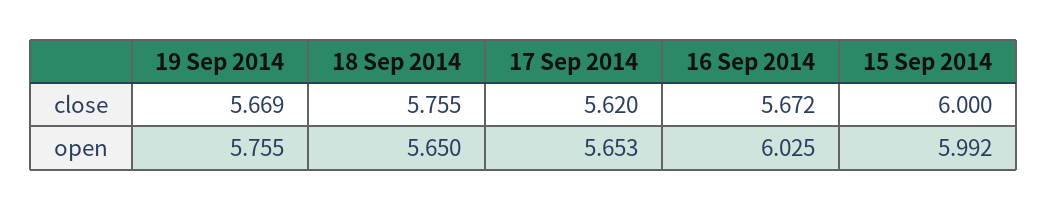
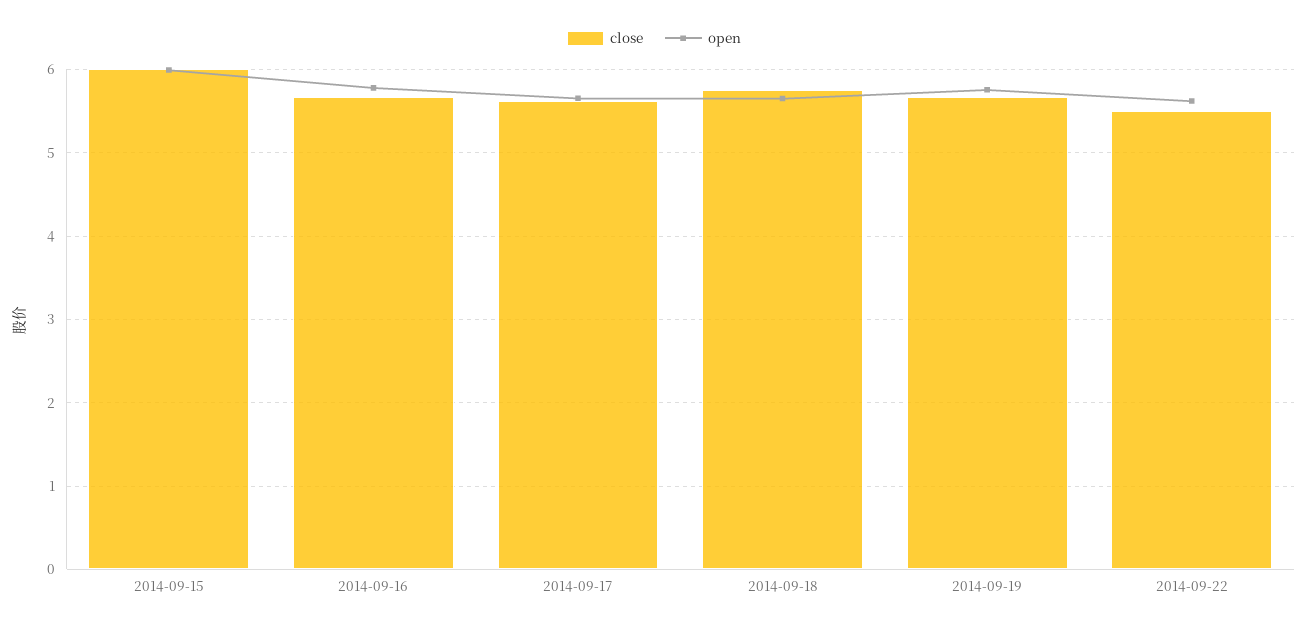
open, 16 Sep 2014: 6.025 -> 5.8
close, 2014-09-22: none -> 5.5
open, 2014-09-22: none -> 5.6

